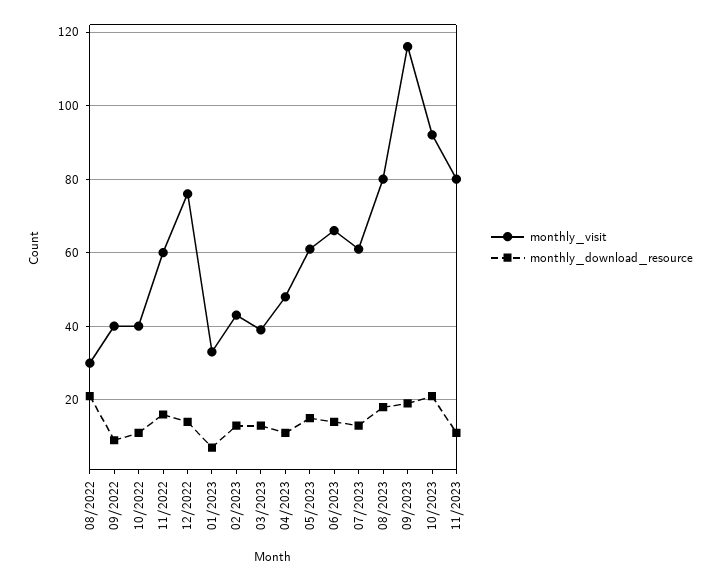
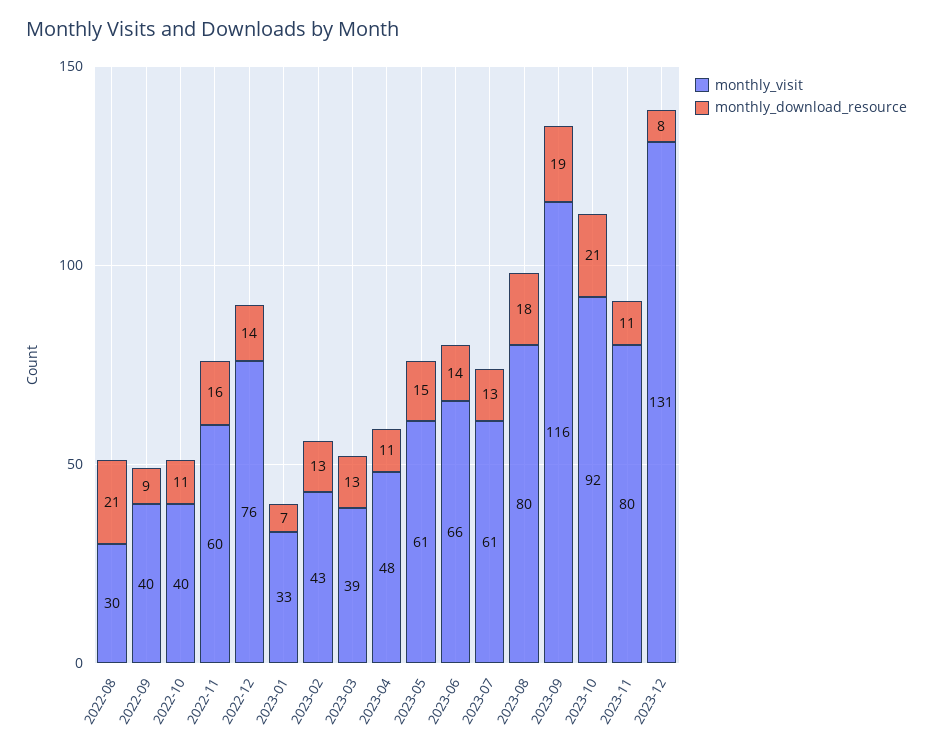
monthly_visit, 2023-12: none -> 131
monthly_download_resource, 2023-12: none -> 8

